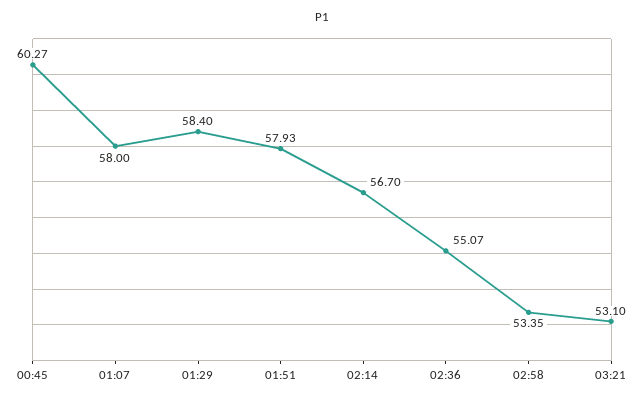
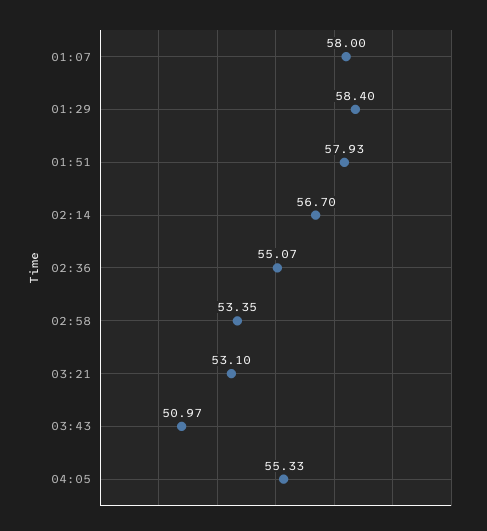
00:45: 60.27 -> none
03:43: none -> 50.97
04:05: none -> 55.33

